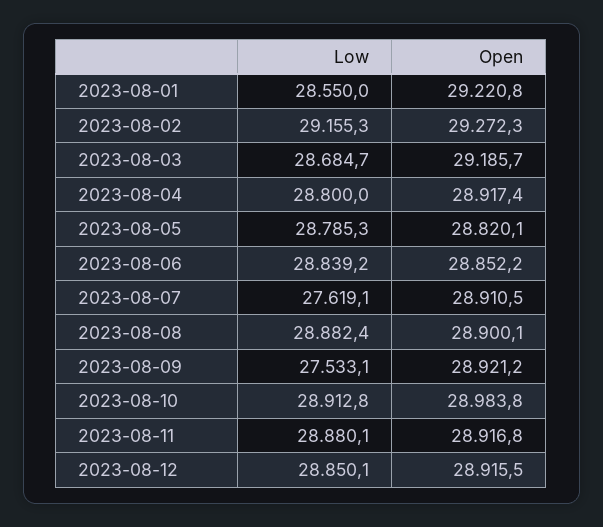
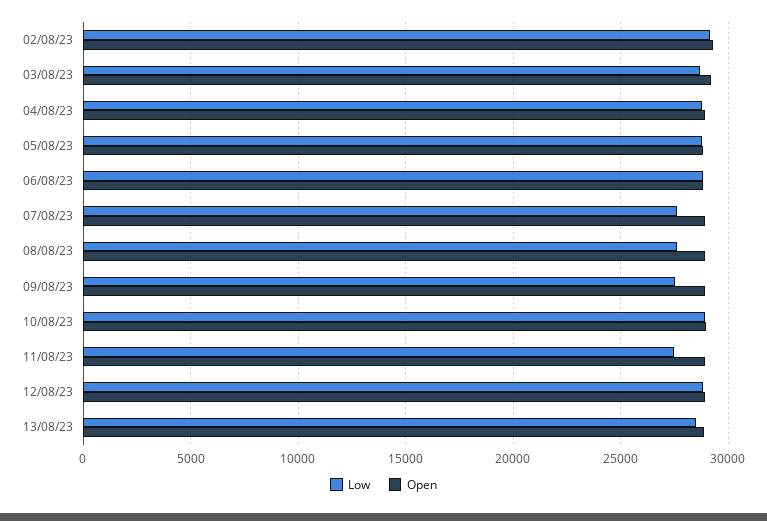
Low, 2023-08-01: 28550 -> none
Open, 2023-08-01: 29220.8 -> none
Low, 2023-08-08: 28882.4 -> 27500
Low, 2023-08-11: 28880.1 -> 27500
Low, 13/08/23: none -> 28500
Open, 13/08/23: none -> 29000

